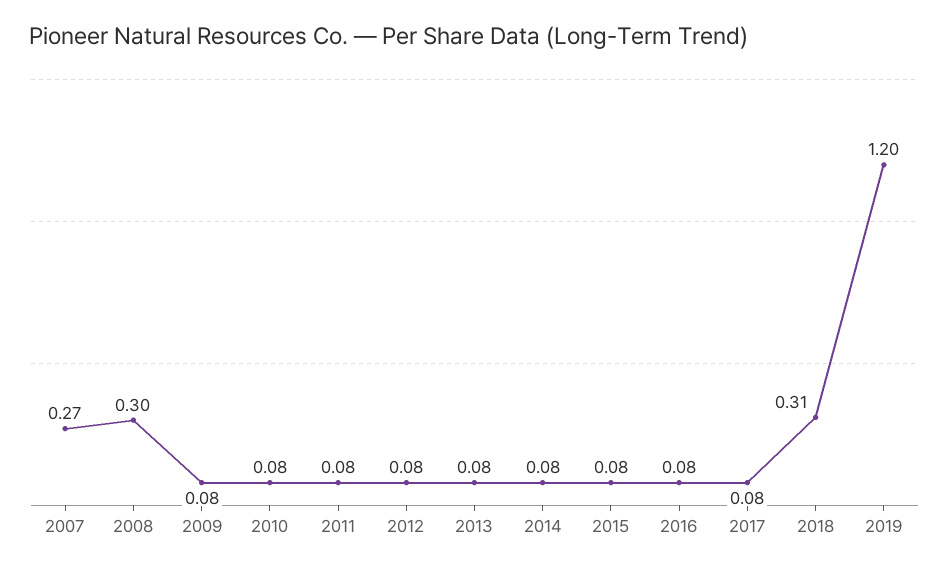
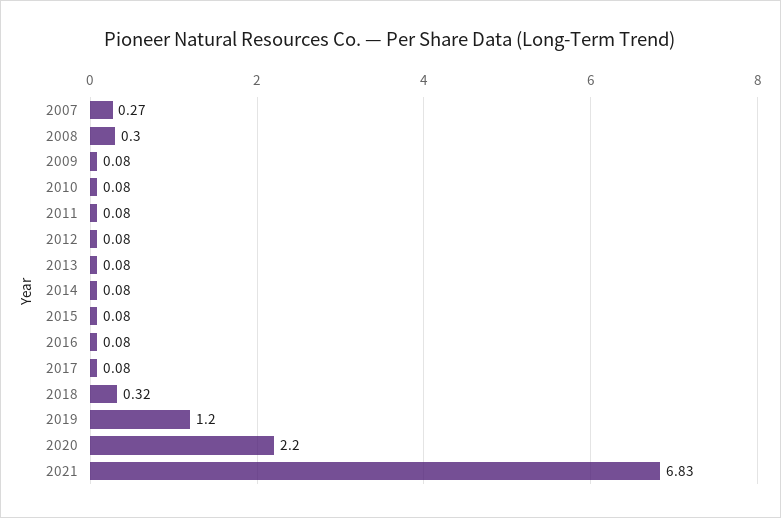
2018: 0.31 -> 0.32
2020: none -> 2.2
2021: none -> 6.83

